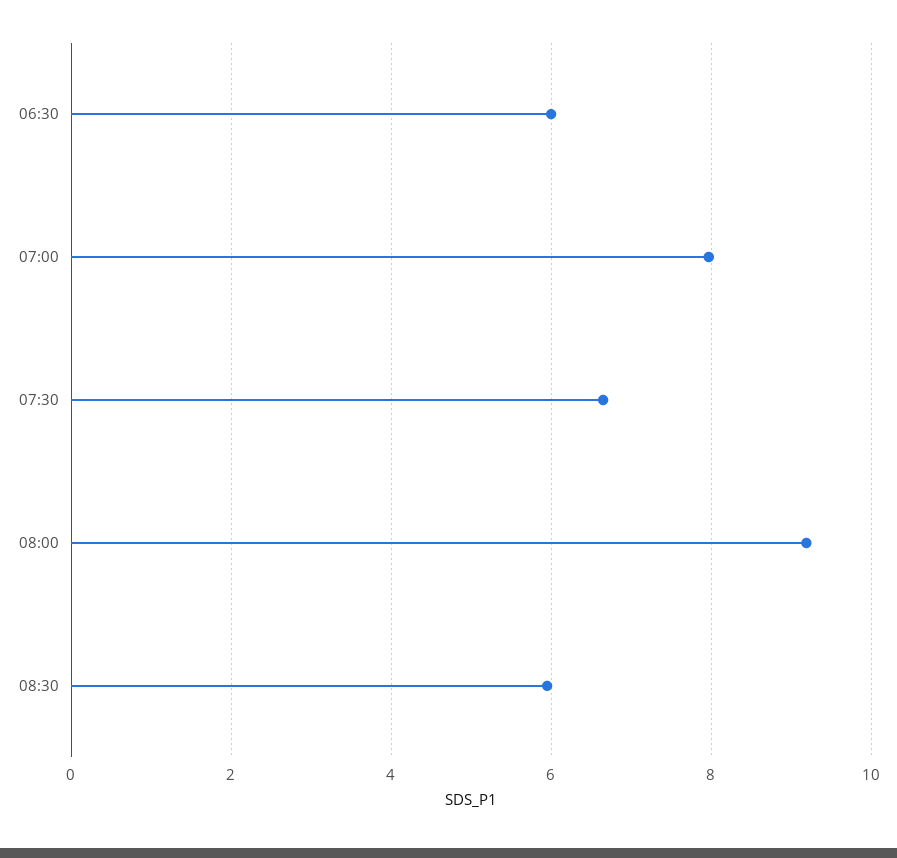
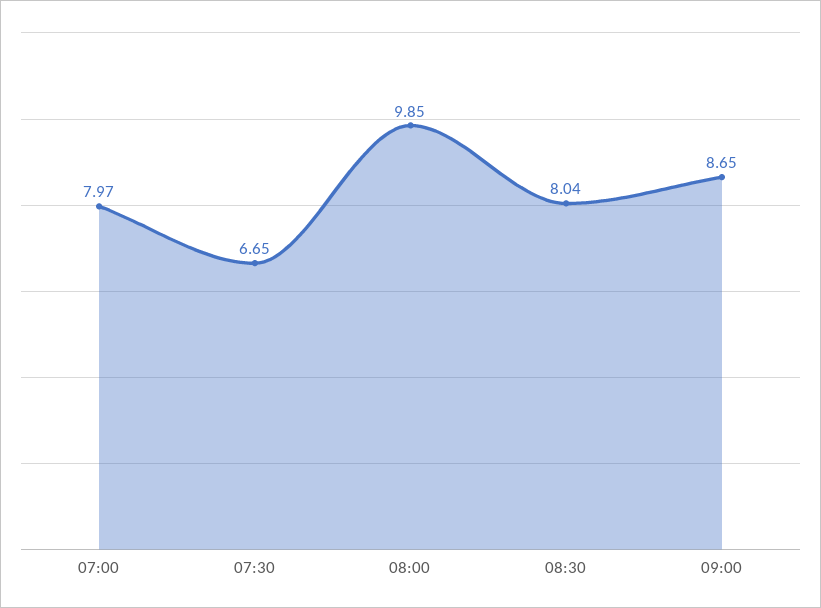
06:30: 6 -> none
08:00: 9.2 -> 9.85
08:30: 6 -> 8.04
09:00: none -> 8.65

